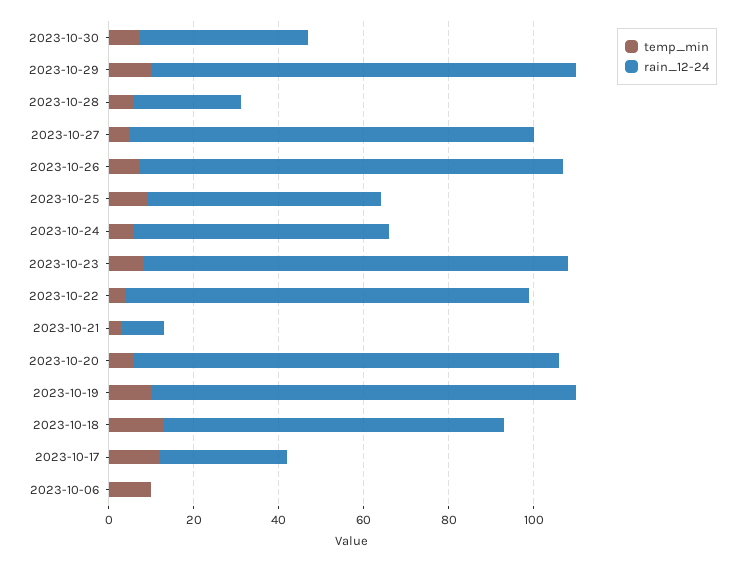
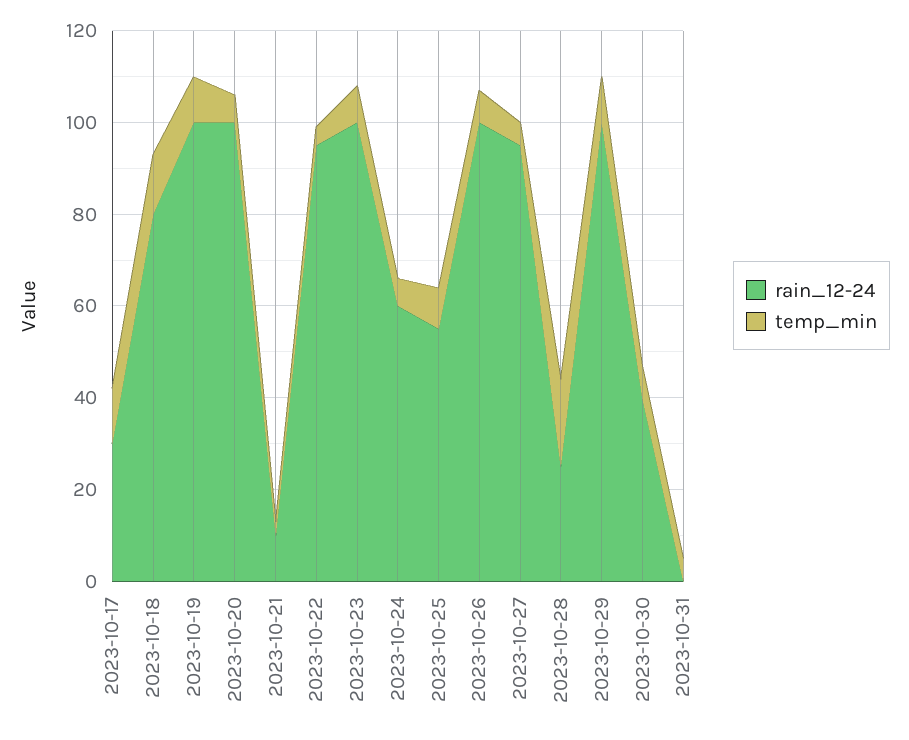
temp_min, 2023-10-28: 5 -> 20
temp_min, 2023-10-06: 10 -> none
rain_12-24, 2023-10-06: 0 -> none
rain_12-24, 2023-10-31: none -> 0
temp_min, 2023-10-31: none -> 5

